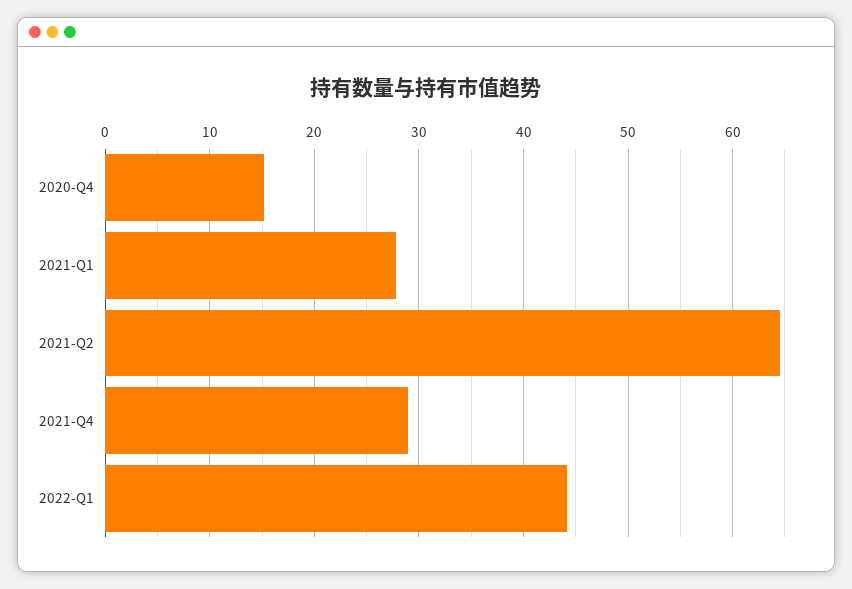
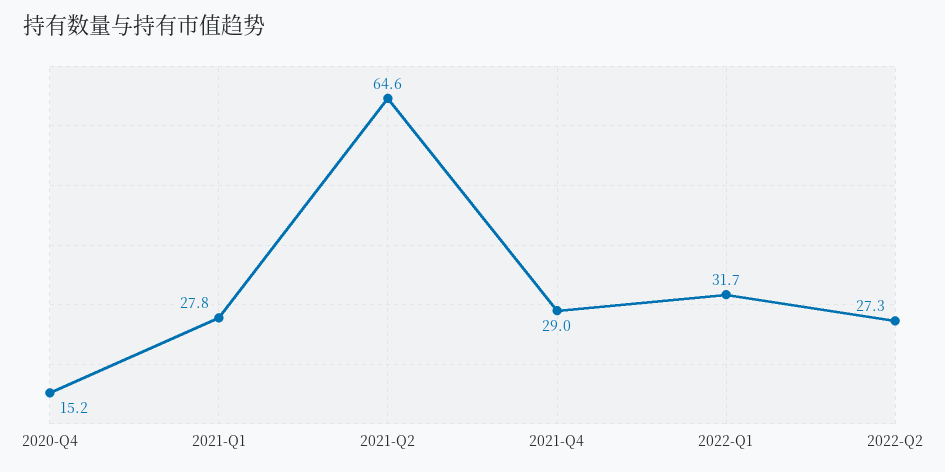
2022-Q1: 44 -> 31.7
2022-Q2: none -> 27.3

